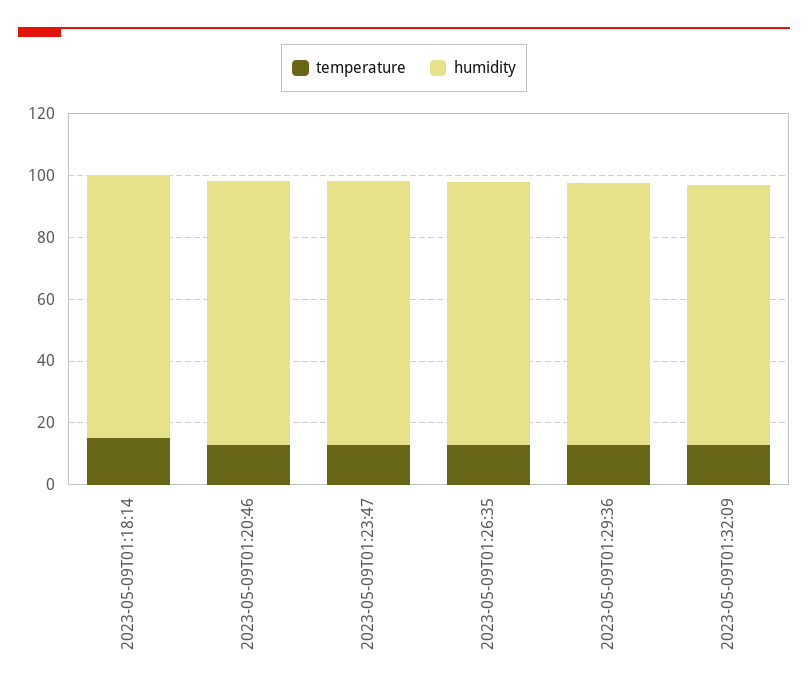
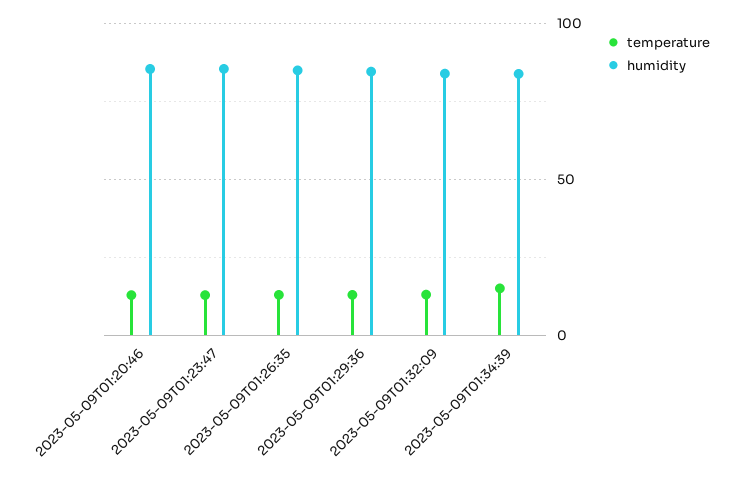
temperature, 2023-05-09T01:18:14: 15 -> none
humidity, 2023-05-09T01:18:14: 85 -> none
temperature, 2023-05-09T01:34:39: none -> 15
humidity, 2023-05-09T01:34:39: none -> 85

